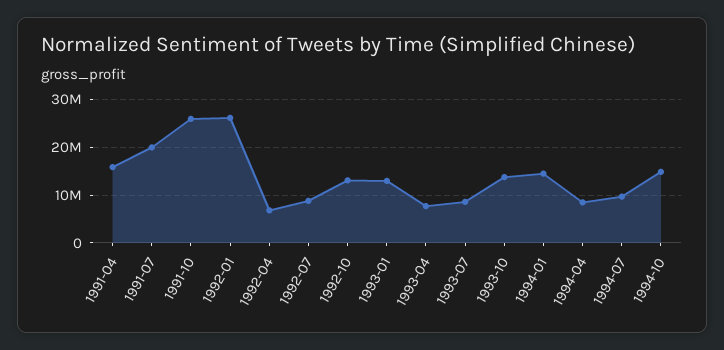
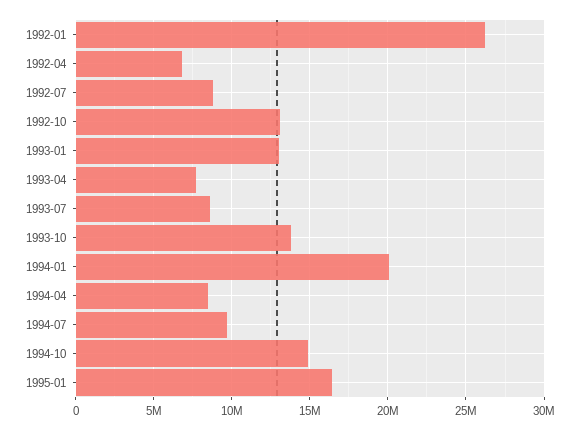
1991-04: 16000000 -> none
1991-07: 20000000 -> none
1991-10: 26000000 -> none
1994-01: 14000000 -> 20000000
1995-01: none -> 16500000

